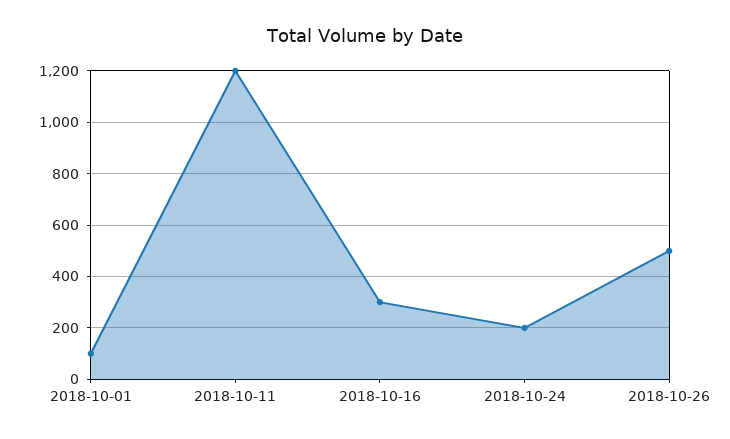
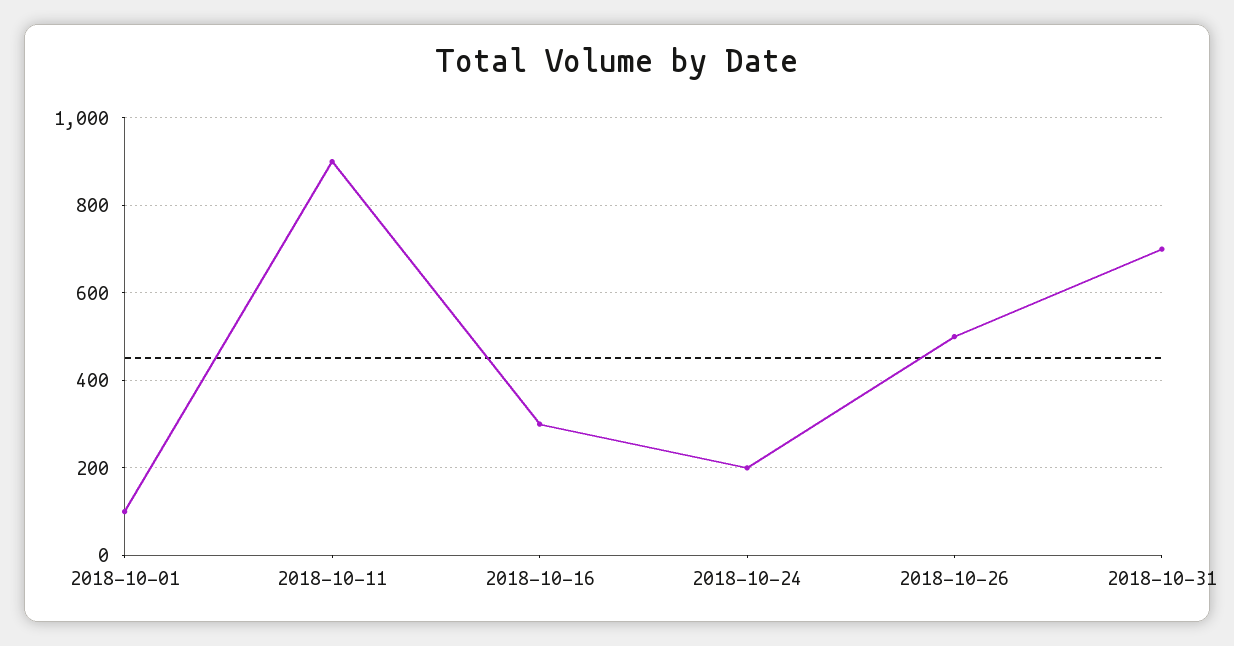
2018-10-11: 1200 -> 900
2018-10-31: none -> 700

